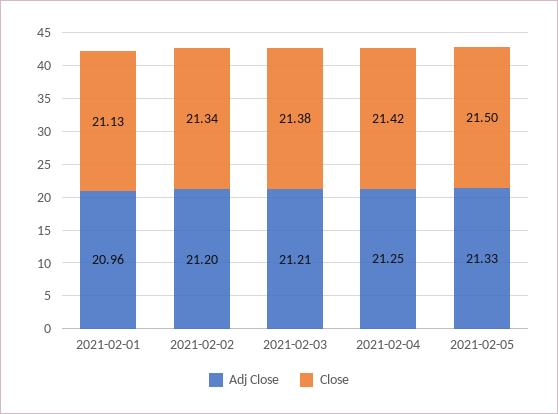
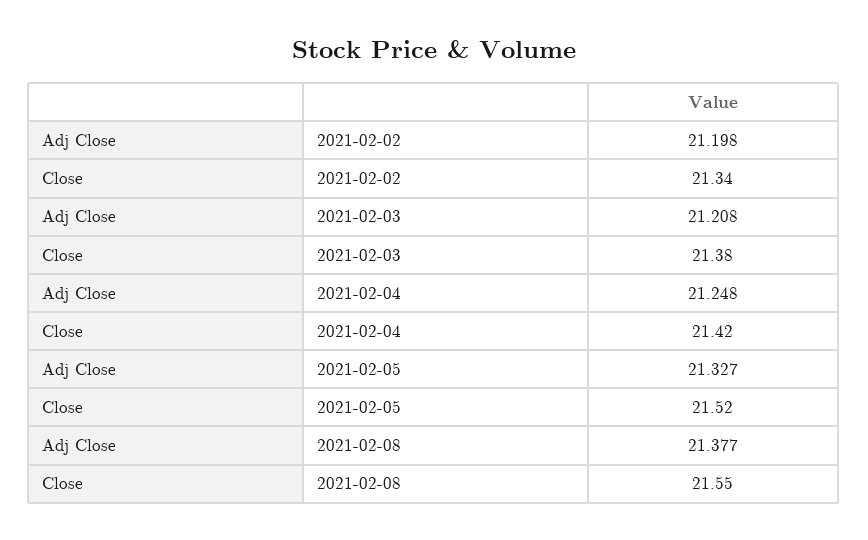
Adj Close, 2021-02-01: 20.96 -> none
Close, 2021-02-01: 21.13 -> none
Close, 2021-02-05: 21.5 -> 21.52
Adj Close, 2021-02-08: none -> 21.377
Close, 2021-02-08: none -> 21.55

